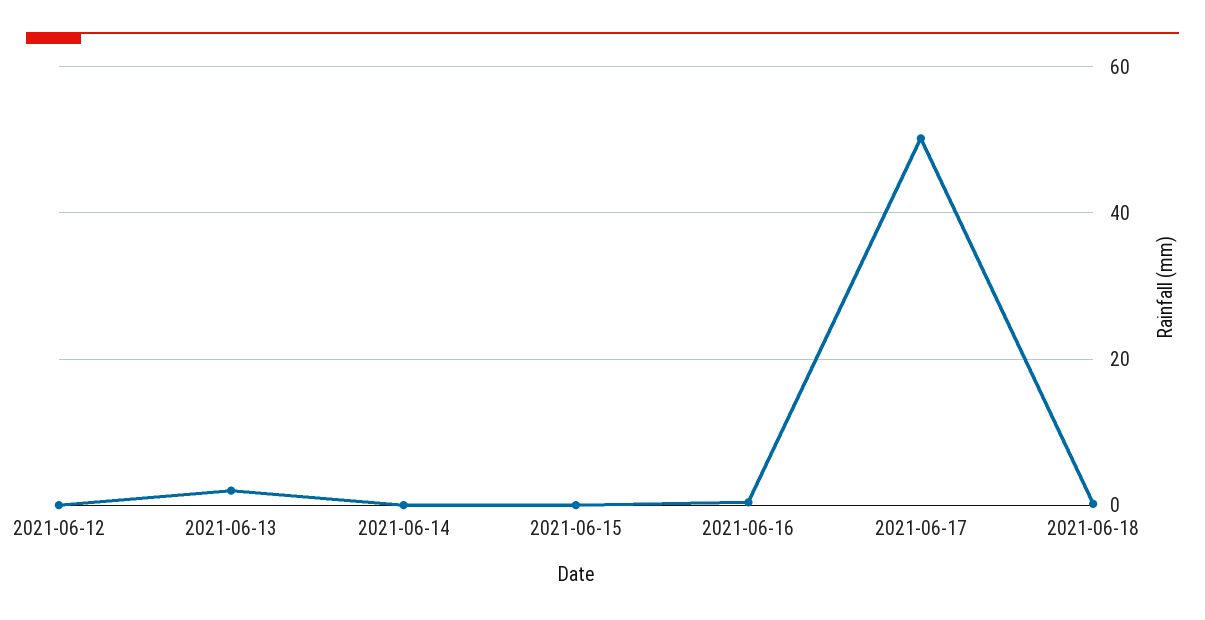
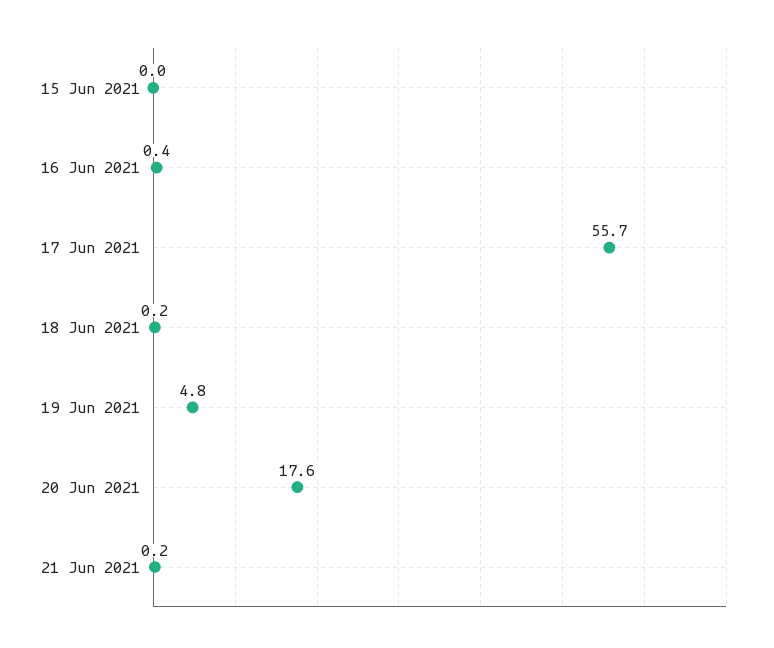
2021-06-12: 0 -> none
2021-06-13: 2 -> none
2021-06-14: 0 -> none
2021-06-17: 50 -> 55.7
19 Jun 2021: none -> 4.8
20 Jun 2021: none -> 17.6
21 Jun 2021: none -> 0.2

